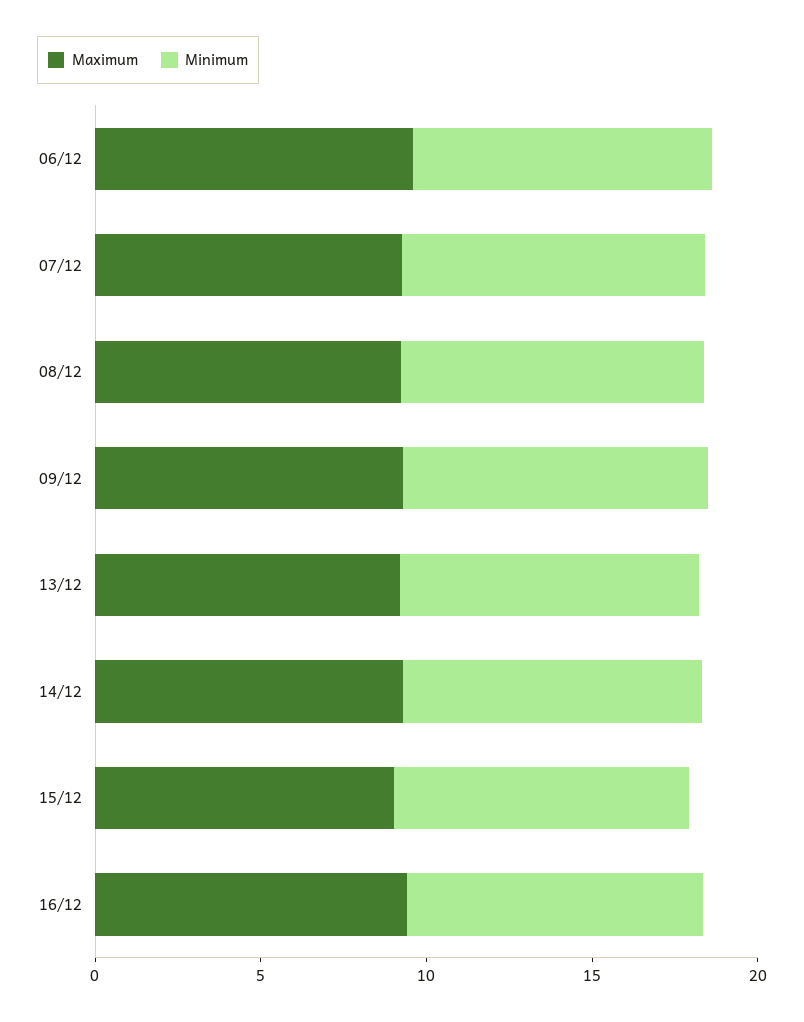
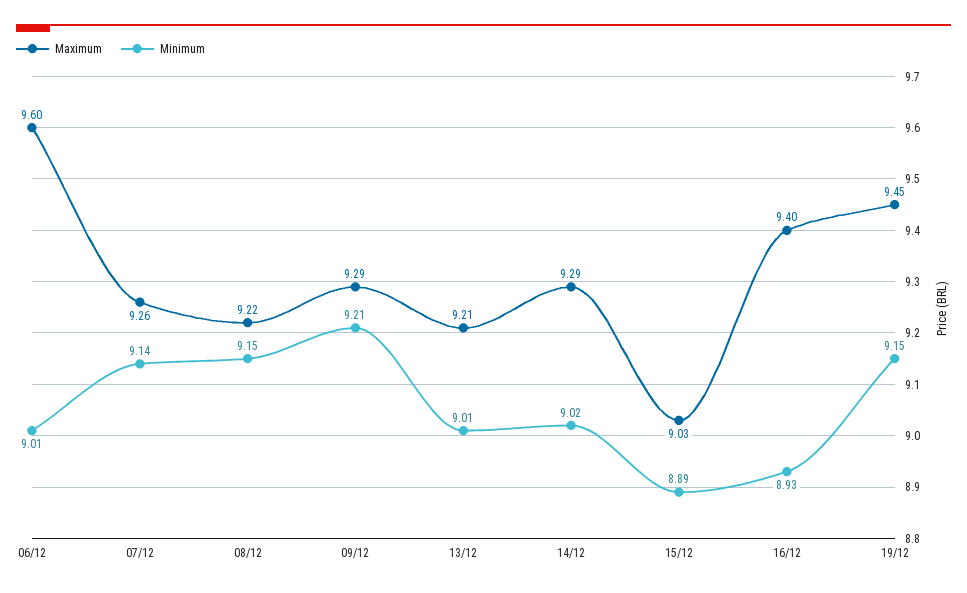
Maximum, 19/12: none -> 9.45
Minimum, 19/12: none -> 9.15

